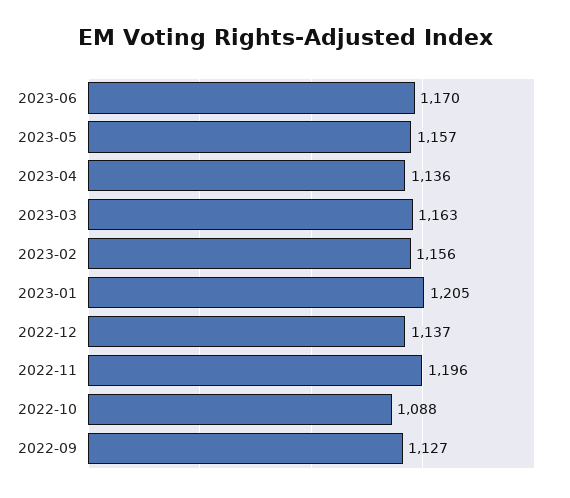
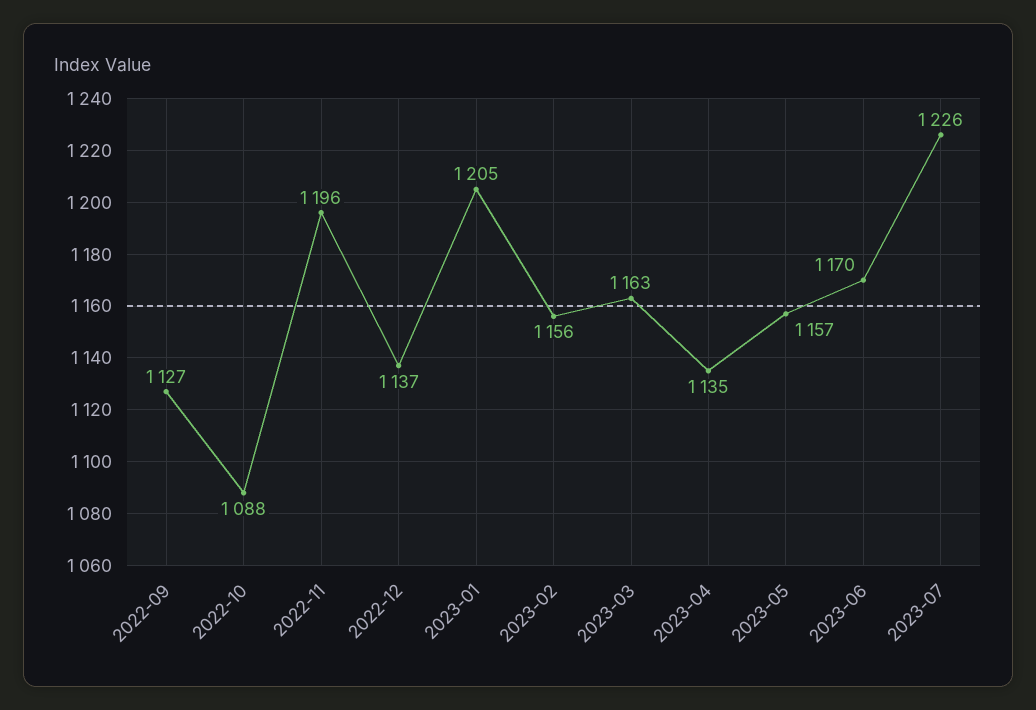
2023-04: 1136 -> 1135
2023-07: none -> 1226

